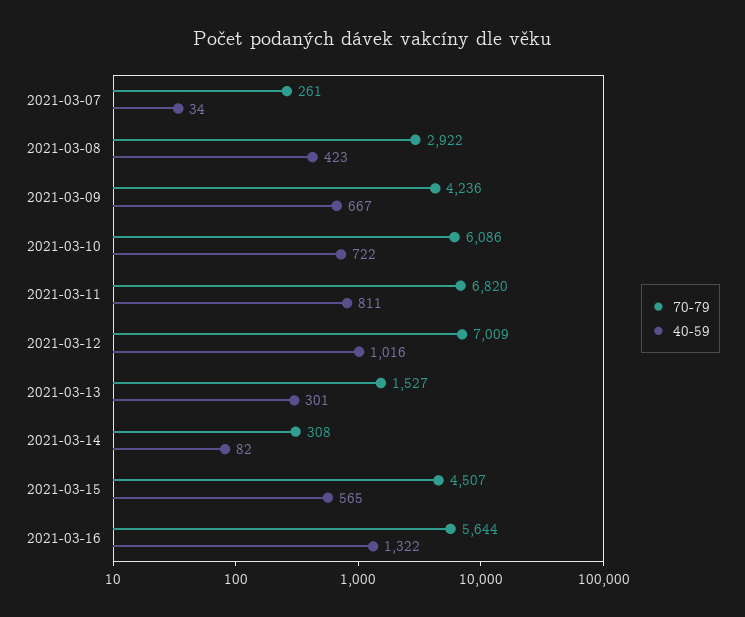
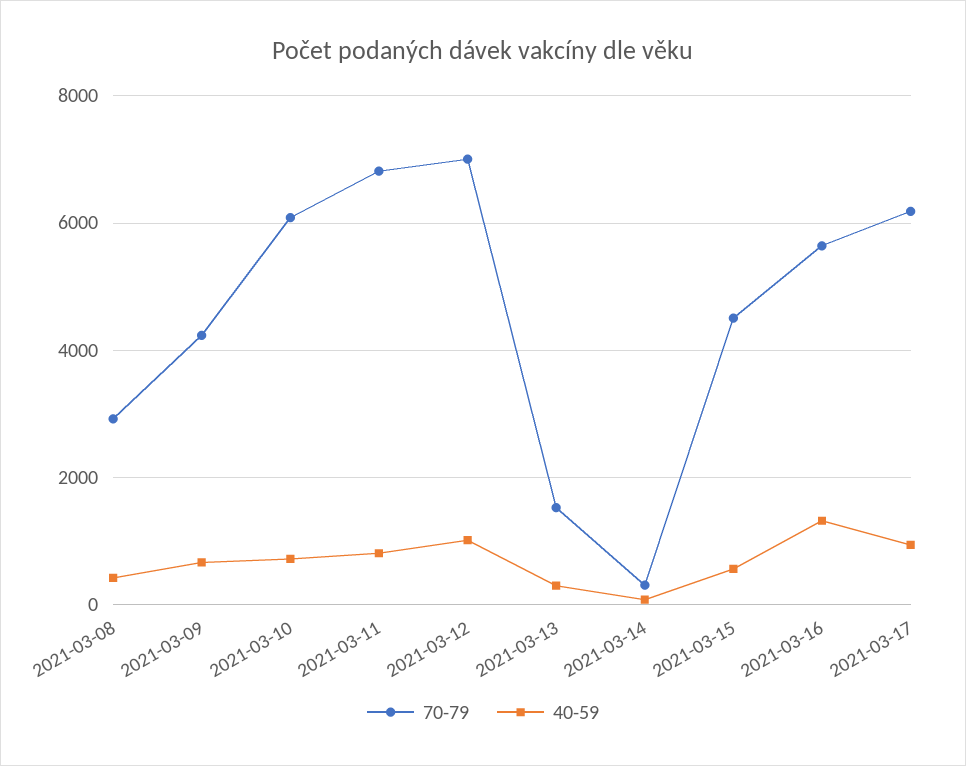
70-79, 2021-03-07: 261 -> none
40-59, 2021-03-07: 34 -> none
70-79, 2021-03-17: none -> 6200
40-59, 2021-03-17: none -> 1000

